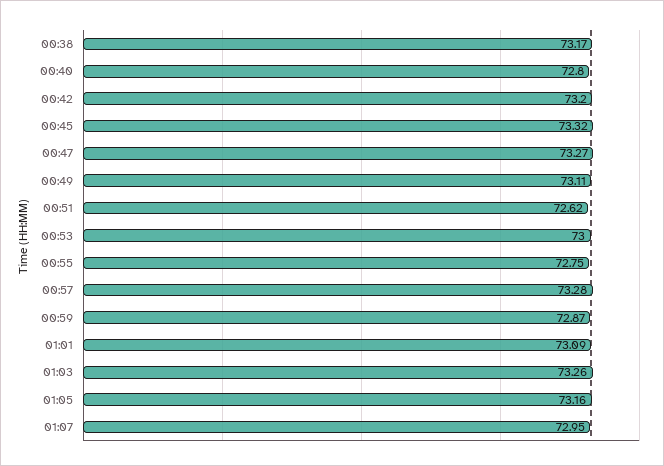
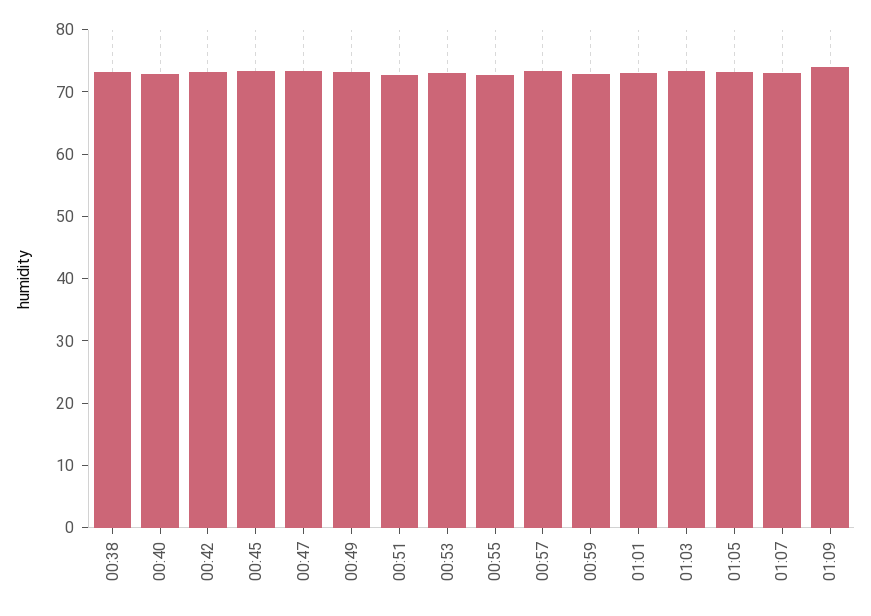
01:09: none -> 74

